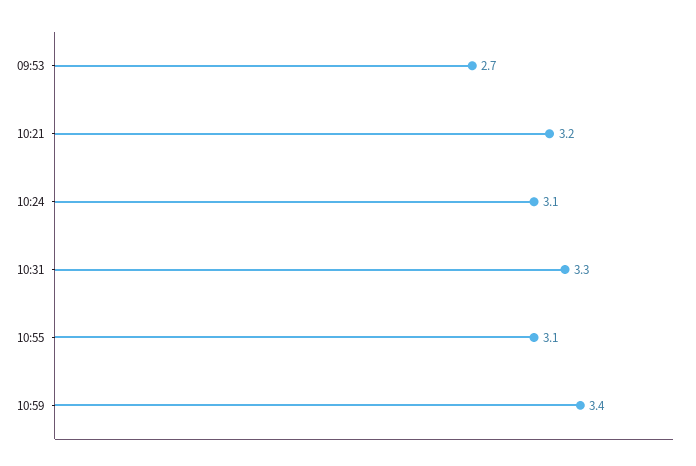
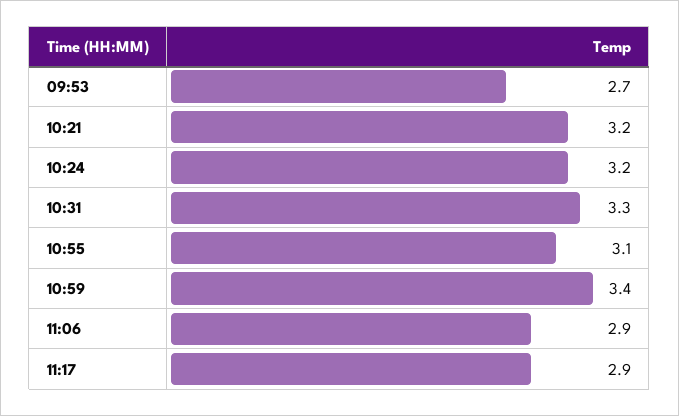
10:24: 3.1 -> 3.2
11:06: none -> 2.9
11:17: none -> 2.9

